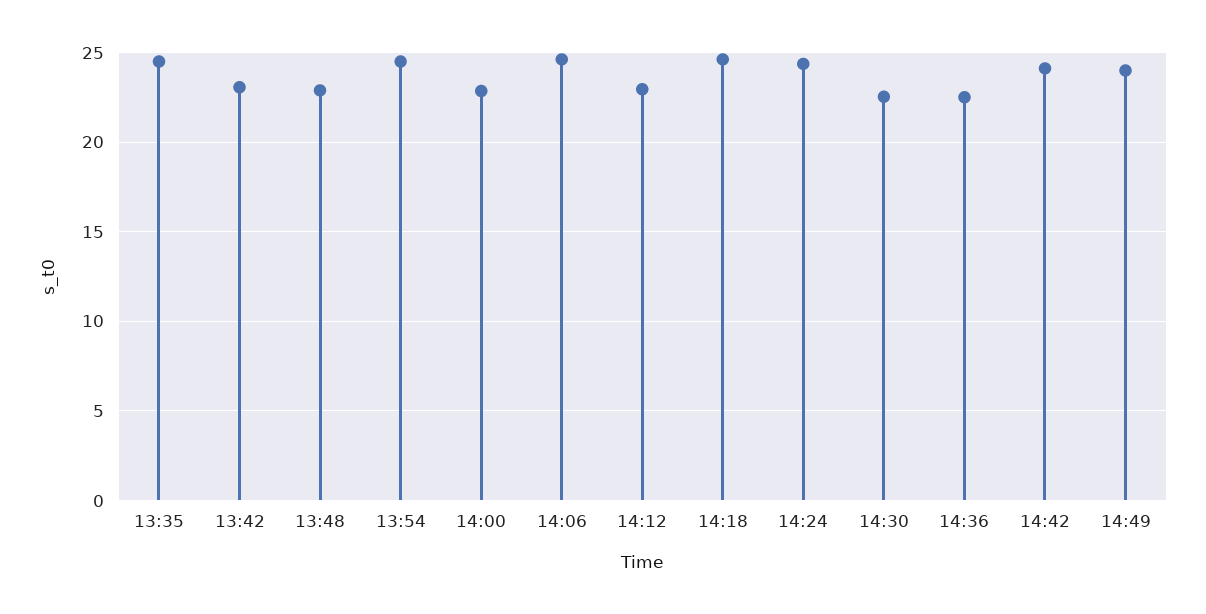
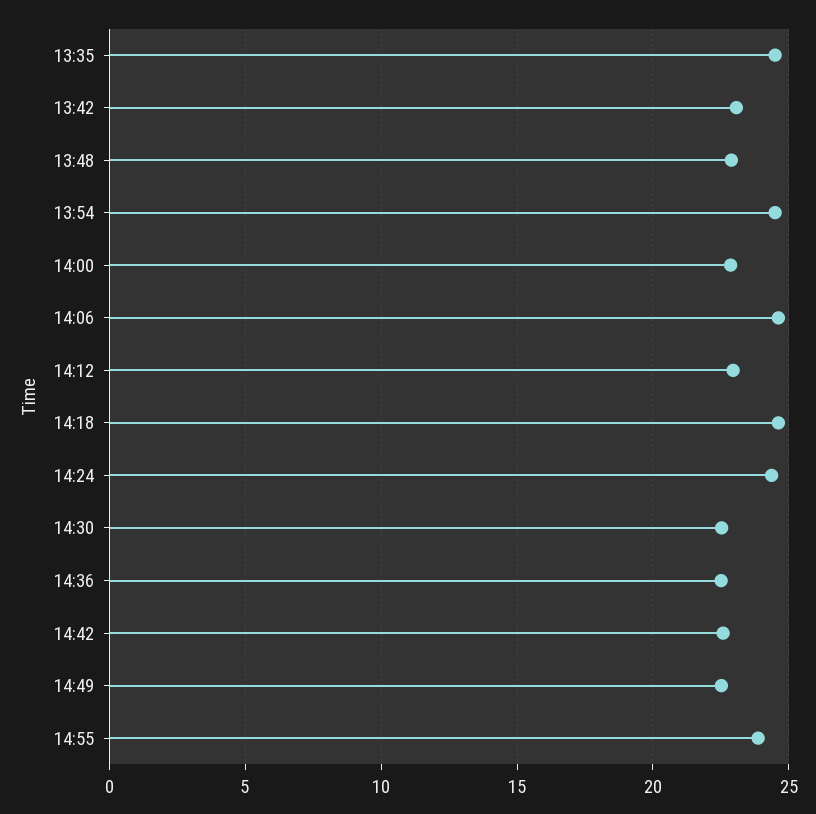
14:42: 24 -> 22.5
14:49: 24 -> 22.5
14:55: none -> 24

